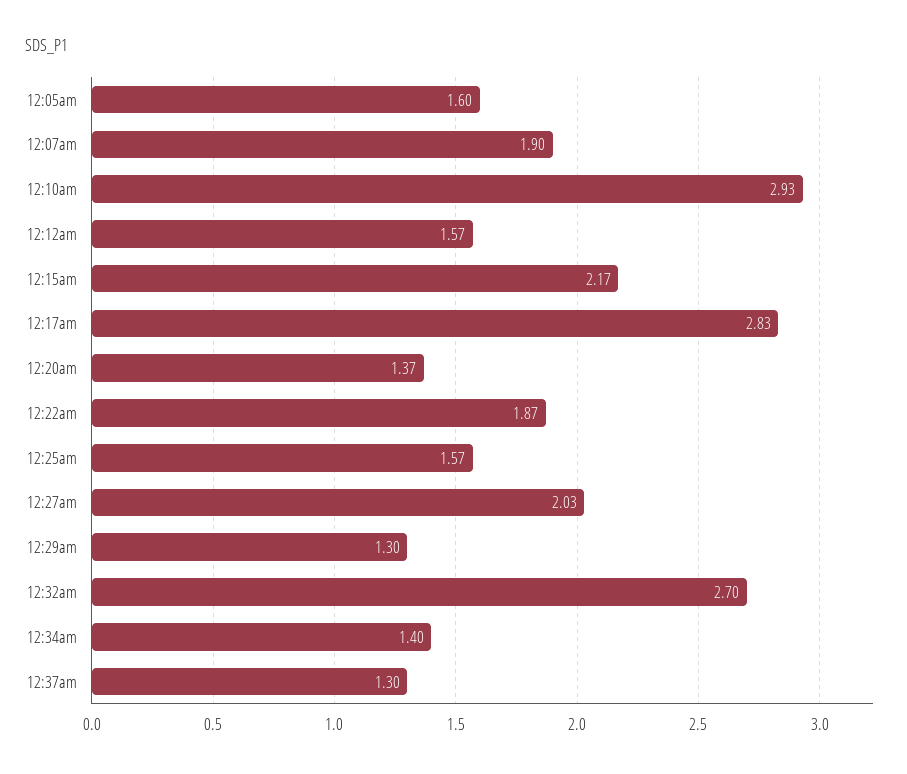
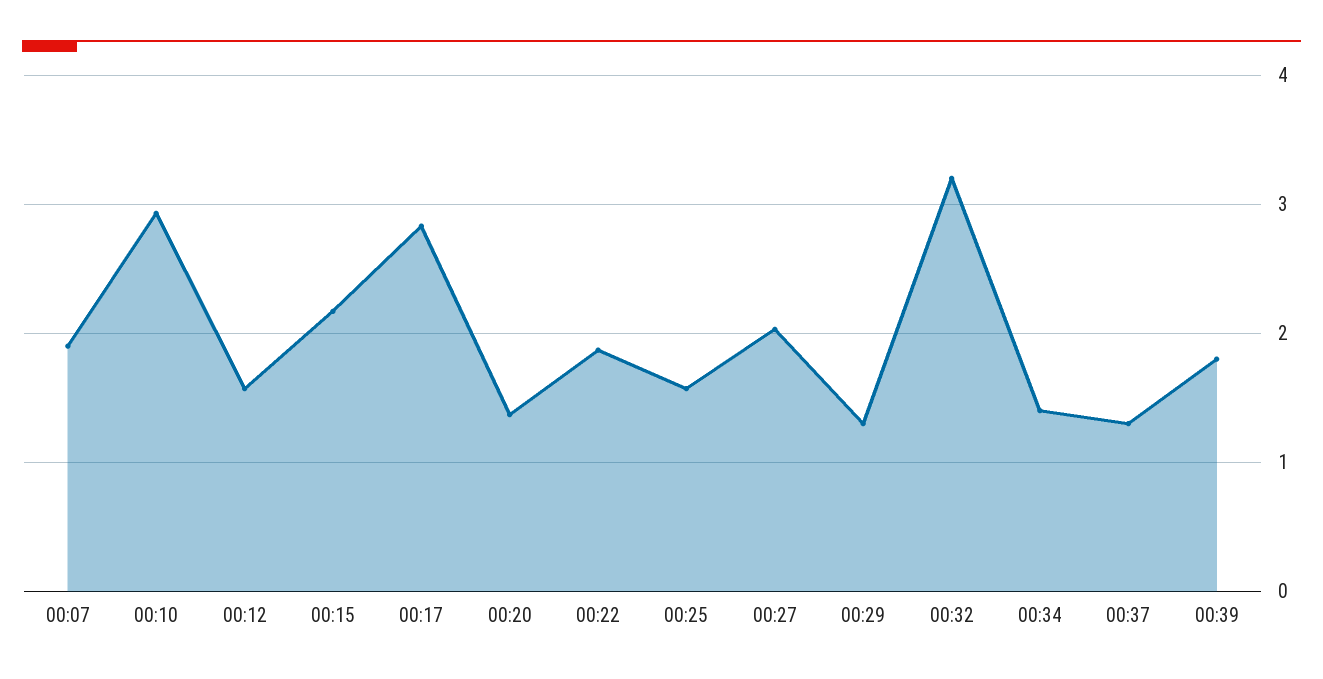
12:05am: 1.6 -> none
12:32am: 2.7 -> 3.2
00:39: none -> 1.8

